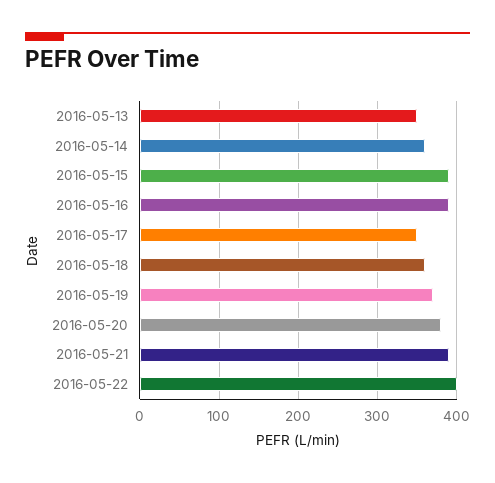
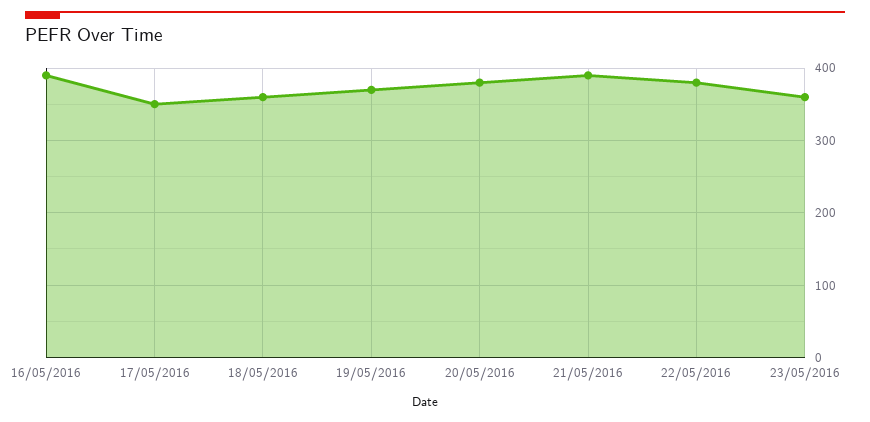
2016-05-13: 350 -> none
2016-05-14: 360 -> none
2016-05-15: 390 -> none
2016-05-22: 400 -> 380
23/05/2016: none -> 360

